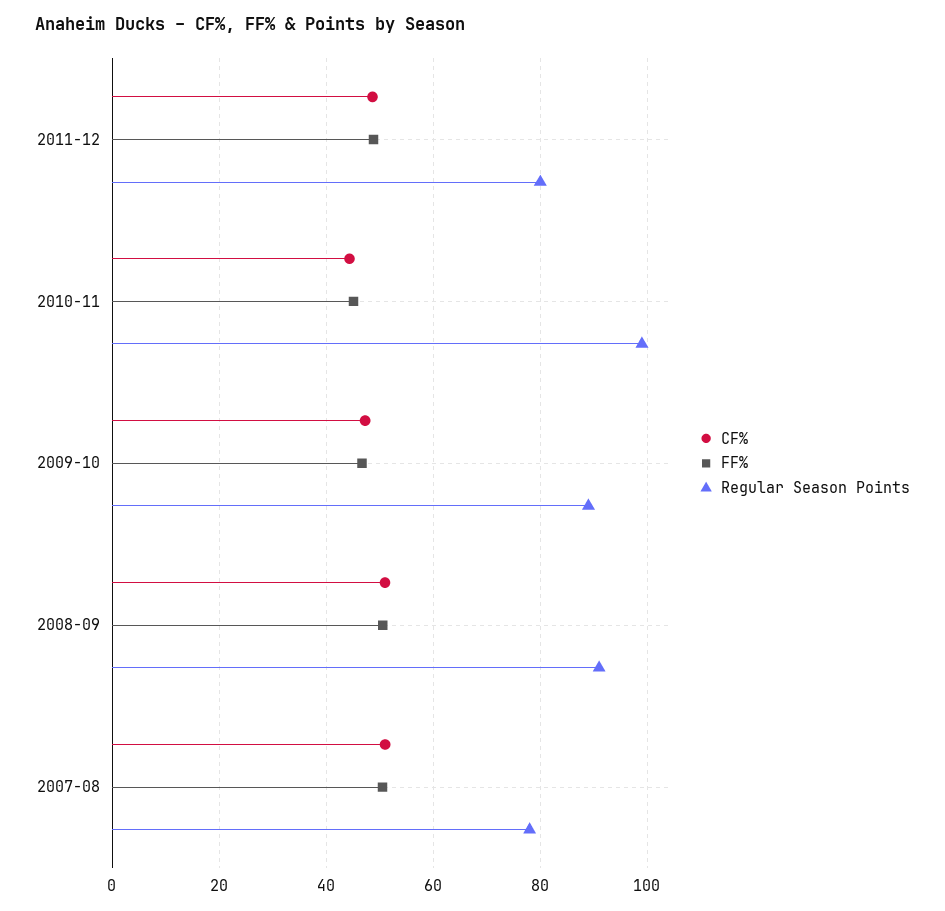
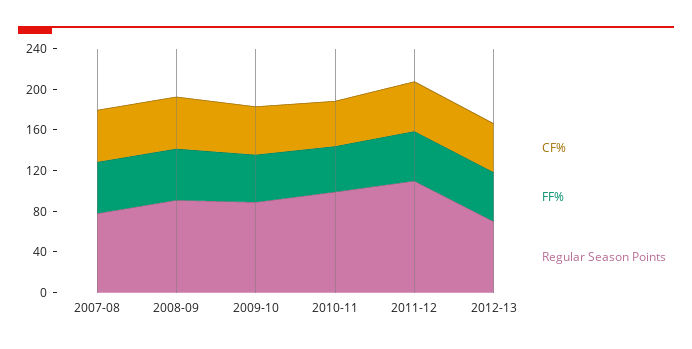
Regular Season Points, 2011-12: 80 -> 110
CF%, 2012-13: none -> 50
FF%, 2012-13: none -> 50
Regular Season Points, 2012-13: none -> 70

